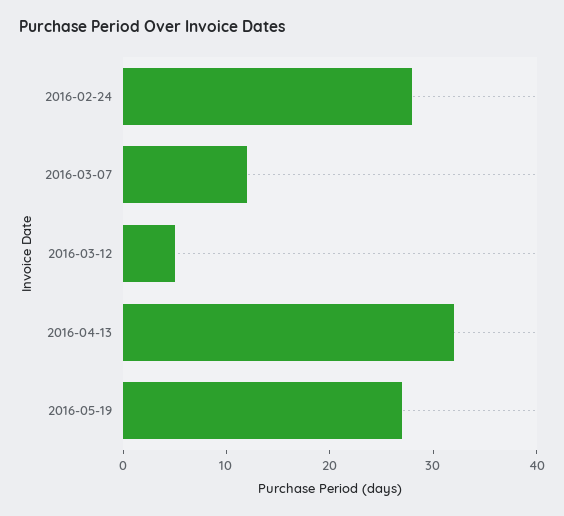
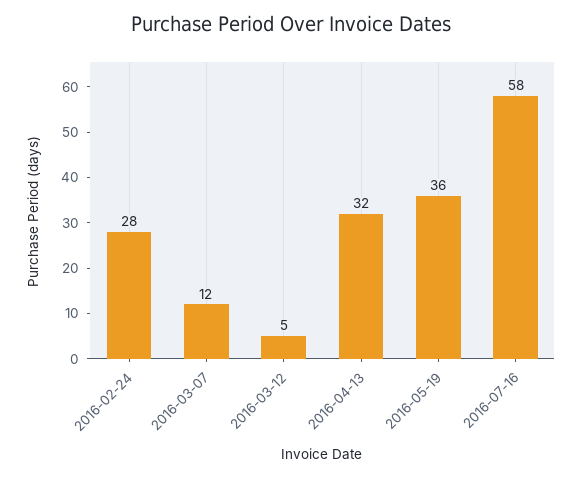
2016-05-19: 27 -> 36
2016-07-16: none -> 58

